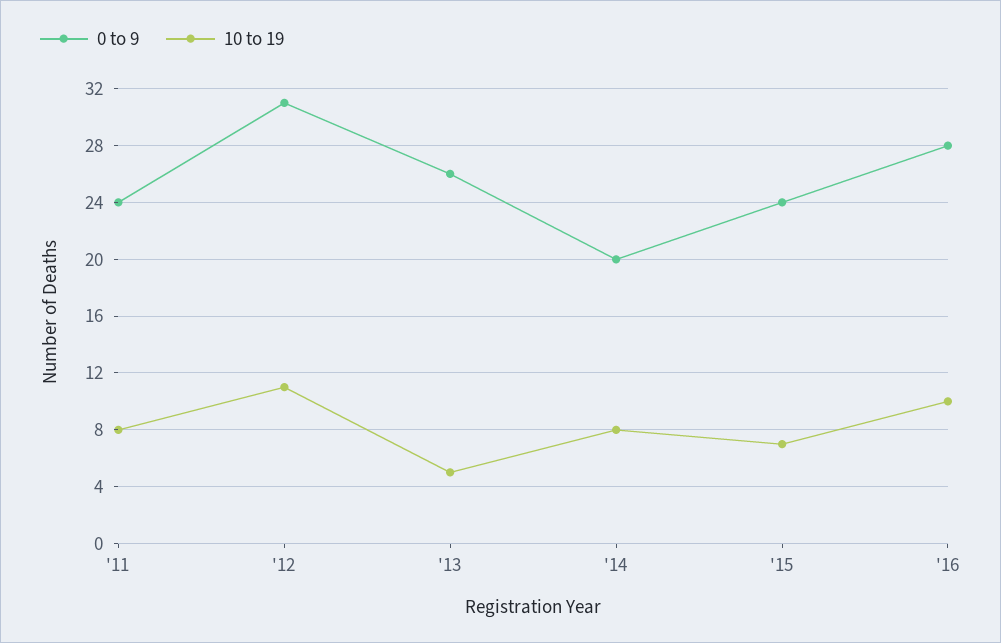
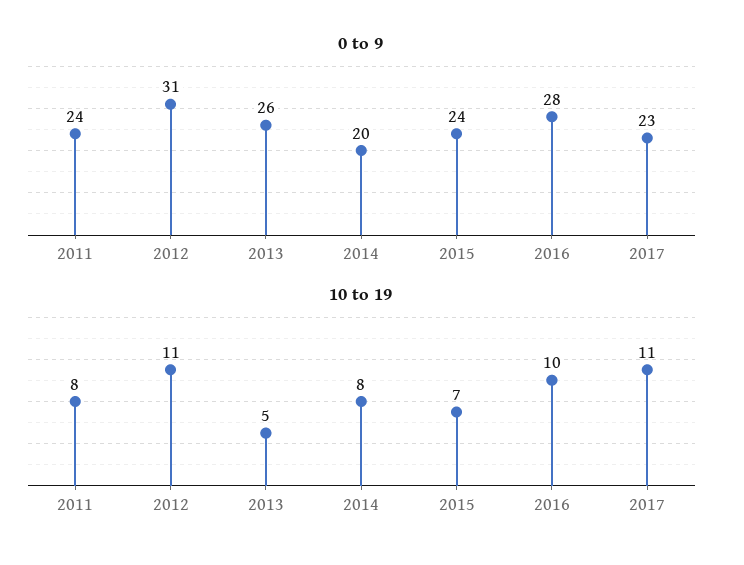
0 to 9, 2017: none -> 23
10 to 19, 2017: none -> 11

